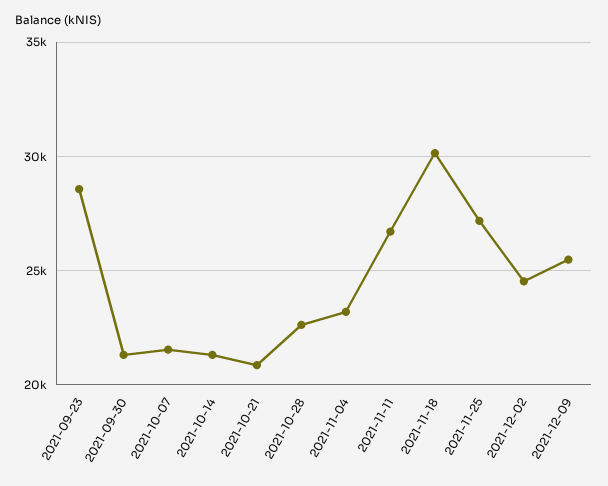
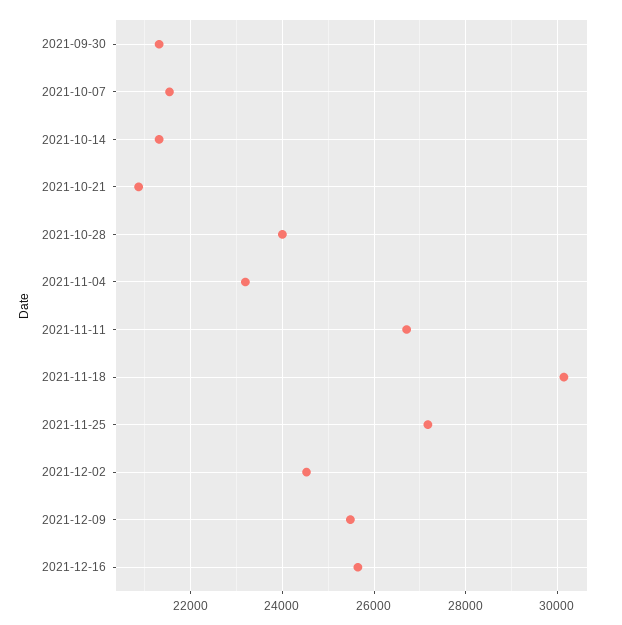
2021-09-23: 28500 -> none
2021-10-28: 22500 -> 24000
2021-12-16: none -> 25600

